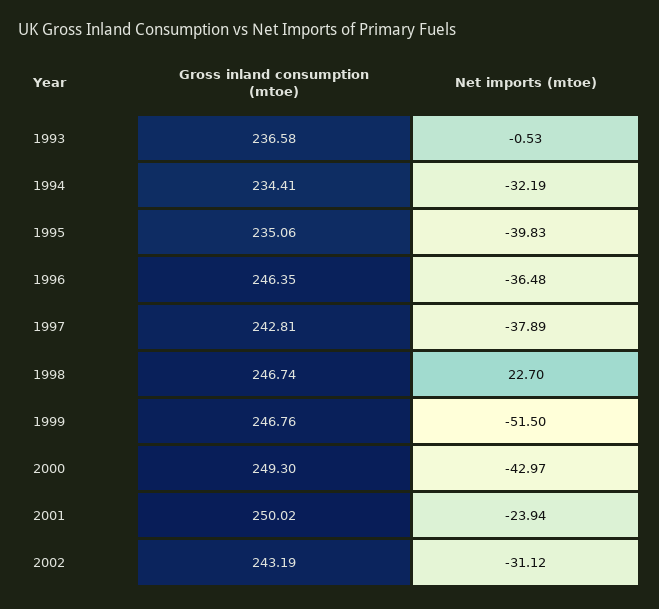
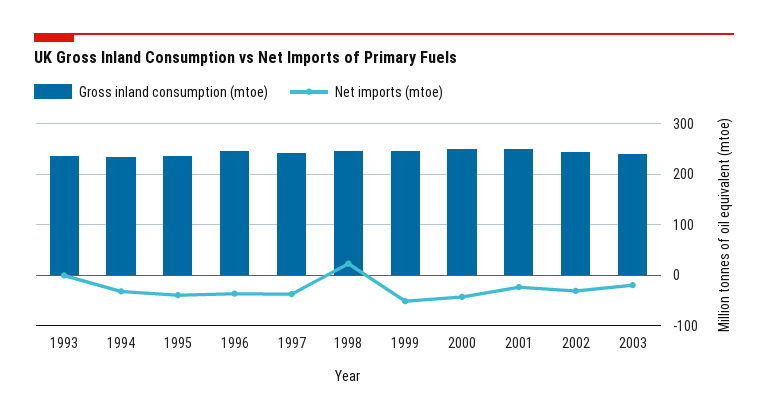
Gross inland consumption (mtoe), 2003: none -> 240
Net imports (mtoe), 2003: none -> -20

